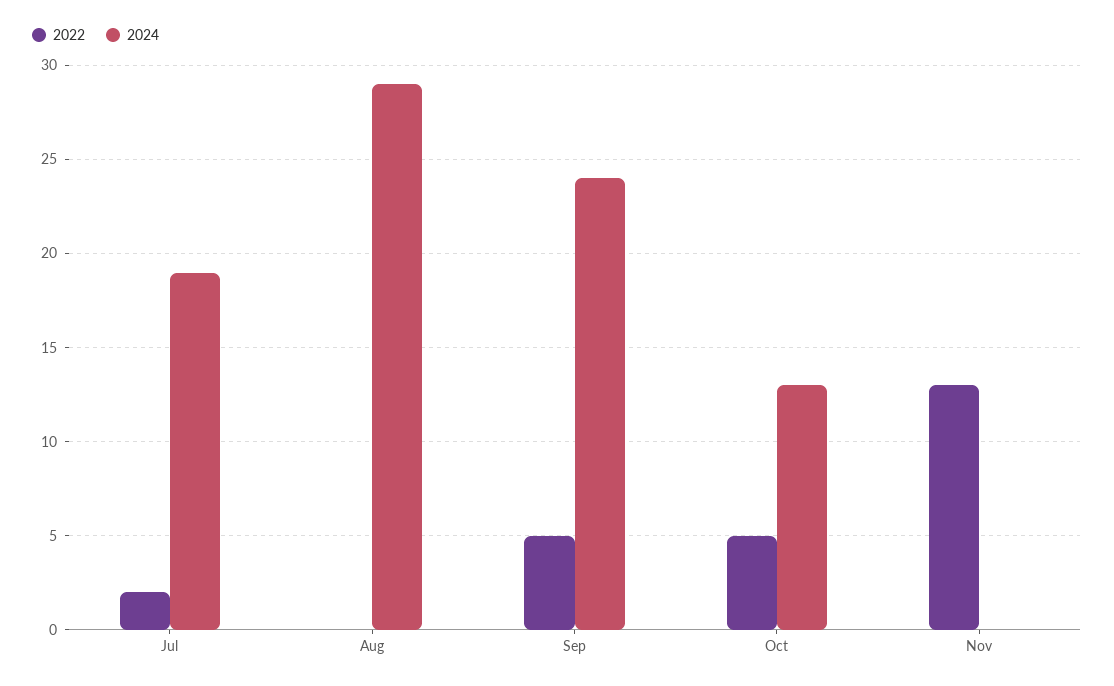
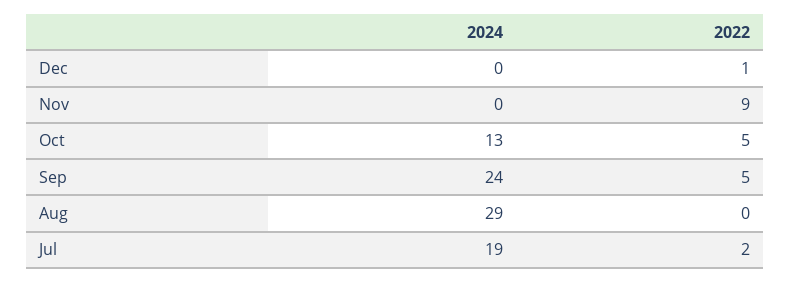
2022, Nov: 13 -> 9
2024, Dec: none -> 0
2022, Dec: none -> 1

